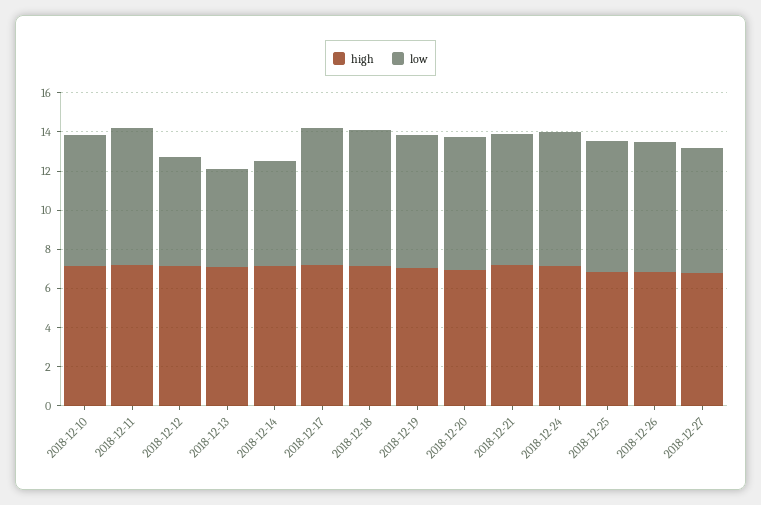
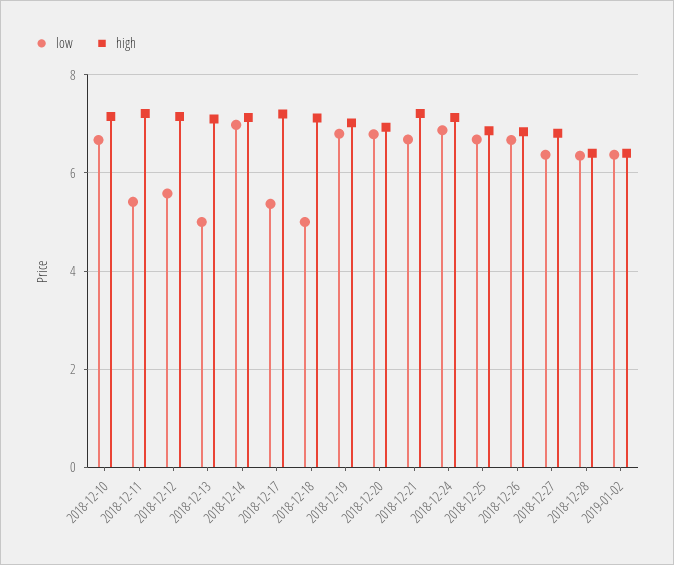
low, 2018-12-11: 7 -> 5.4
low, 2018-12-14: 5.5 -> 7
low, 2018-12-17: 7 -> 5.4
low, 2018-12-18: 7 -> 5
low, 2018-12-28: none -> 6.4
high, 2018-12-28: none -> 6.4
low, 2019-01-02: none -> 6.4
high, 2019-01-02: none -> 6.4

